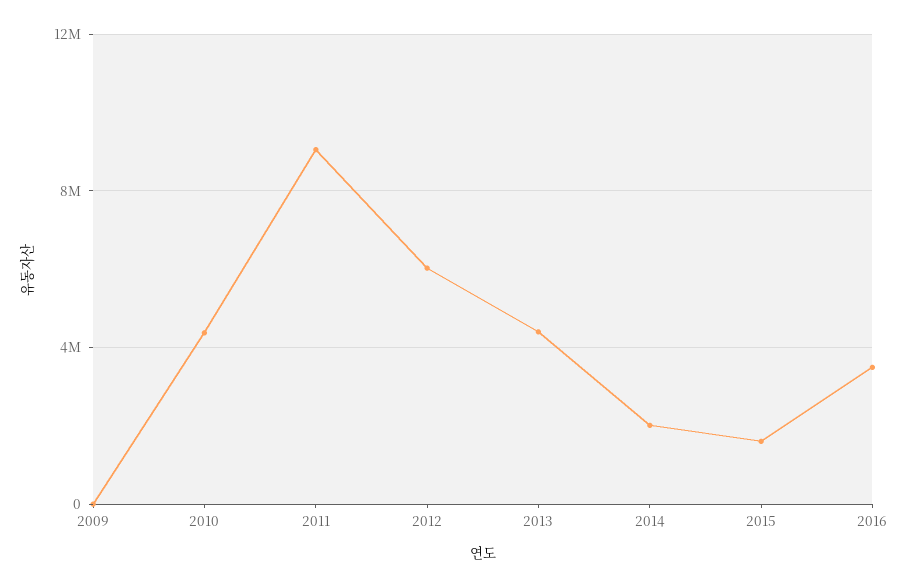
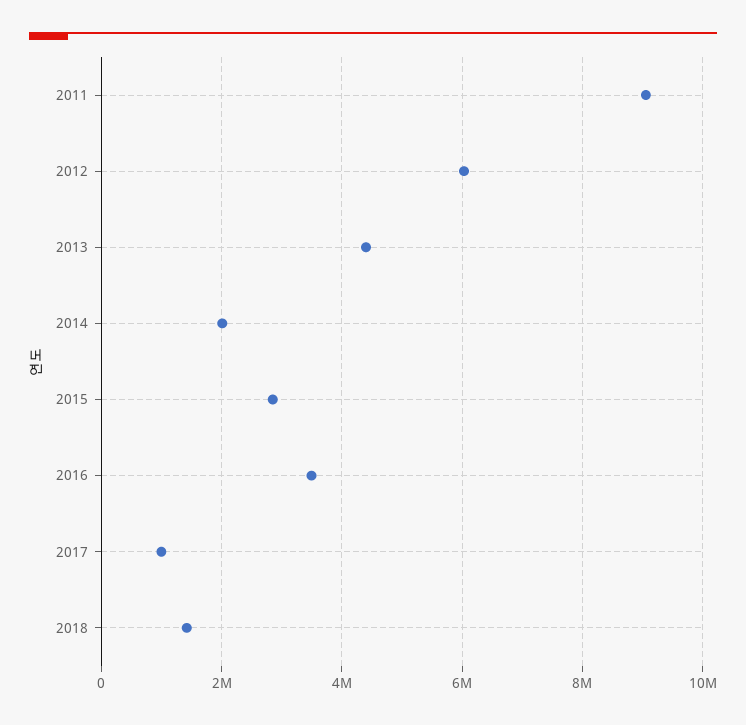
2009: 0 -> none
2010: 4500000 -> none
2015: 1500000 -> 2800000
2017: none -> 1000000
2018: none -> 1400000

